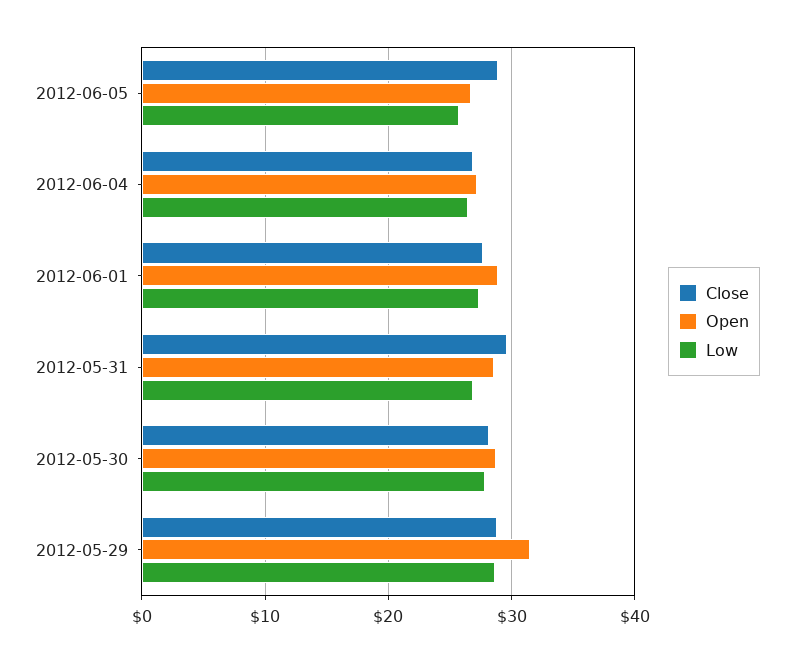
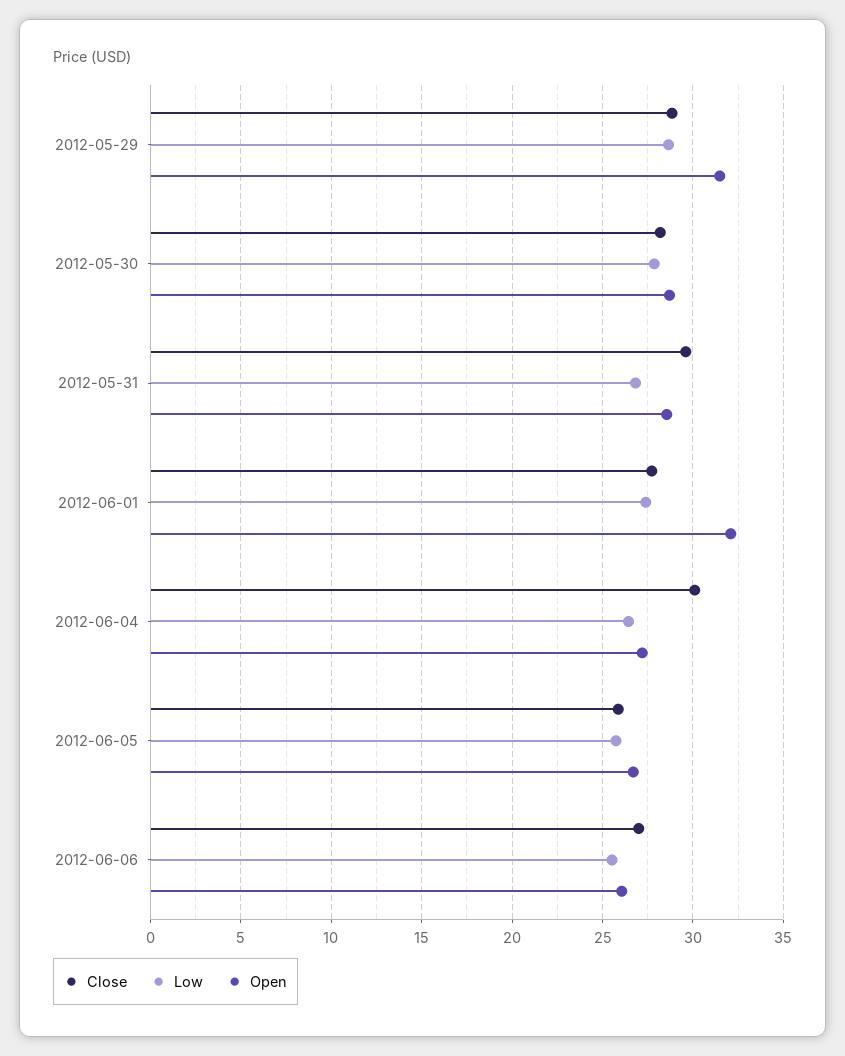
Close, 2012-06-05: 29 -> 26
Close, 2012-06-04: 27 -> 30
Open, 2012-06-01: 29 -> 32
Close, 2012-06-06: none -> 27
Low, 2012-06-06: none -> 25.5
Open, 2012-06-06: none -> 26

